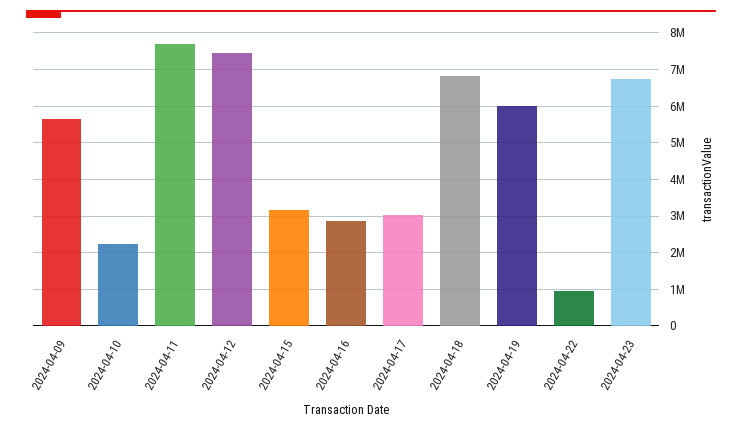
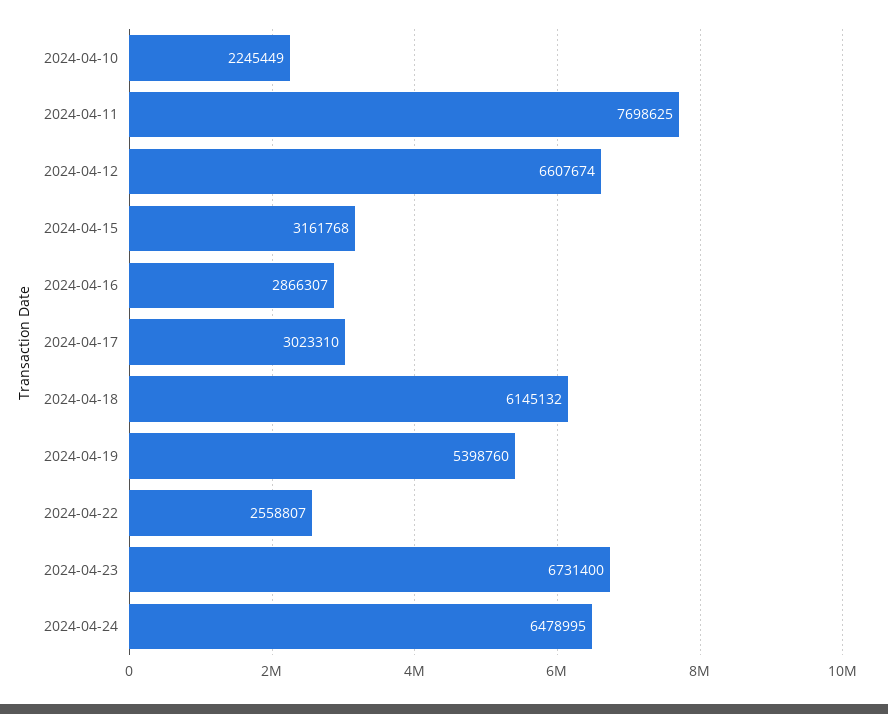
2024-04-09: 5600000 -> none
2024-04-12: 7400000 -> 6607674
2024-04-18: 6800000 -> 6145132
2024-04-19: 6000000 -> 5398760
2024-04-22: 1000000 -> 2558807
2024-04-24: none -> 6478995

